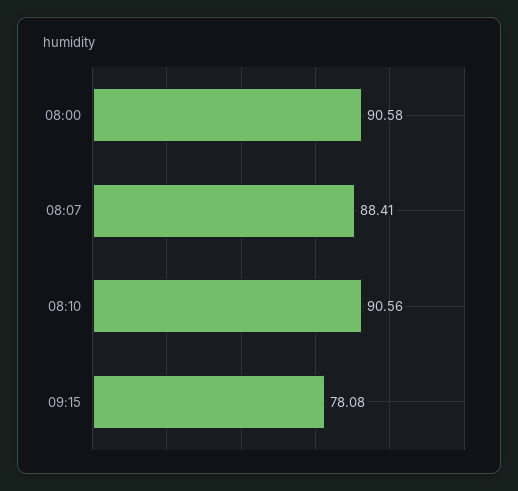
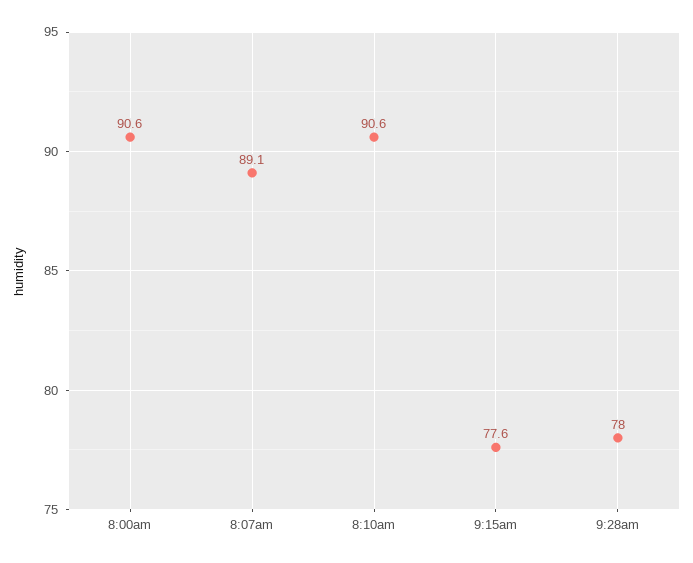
08:07: 88.41 -> 89.1
09:15: 78.08 -> 77.6
9:28am: none -> 78

